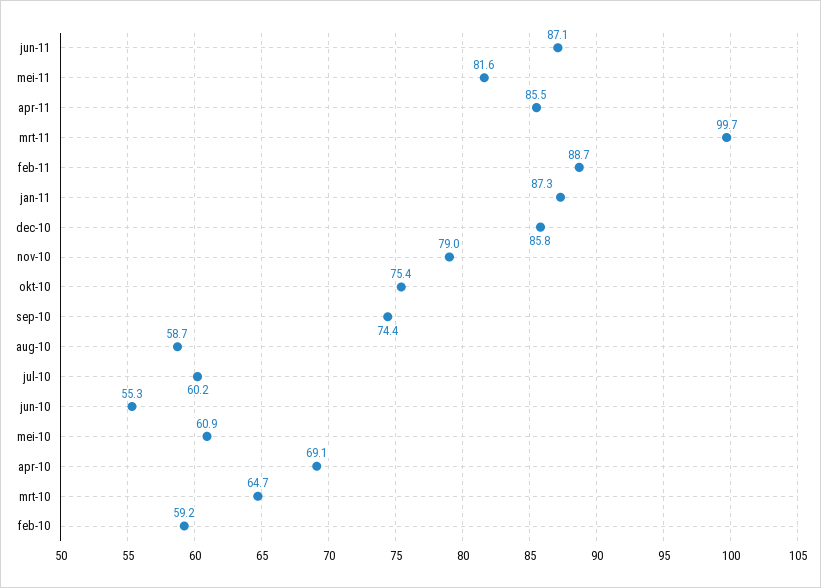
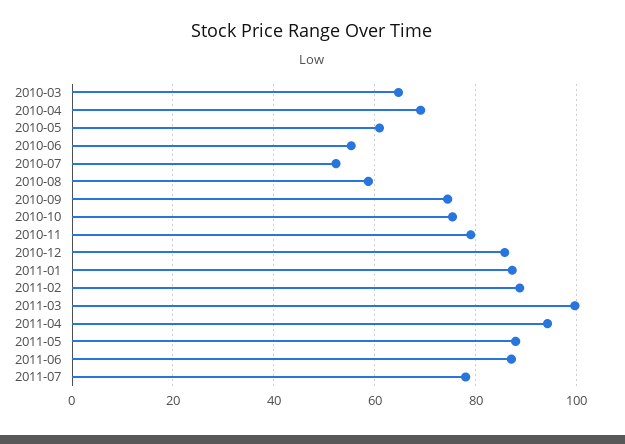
mei-11: 81.6 -> 88
apr-11: 85.5 -> 94
jul-10: 60.2 -> 52
feb-10: 59.2 -> none
2011-07: none -> 78

